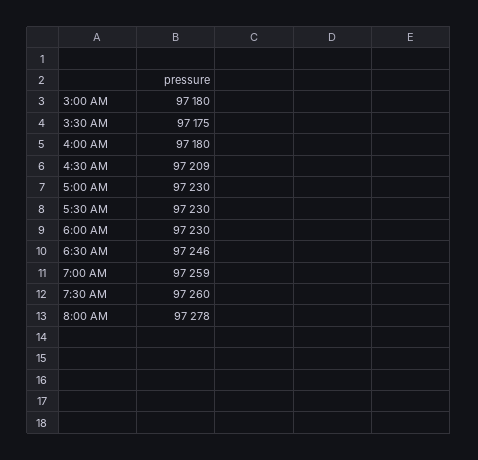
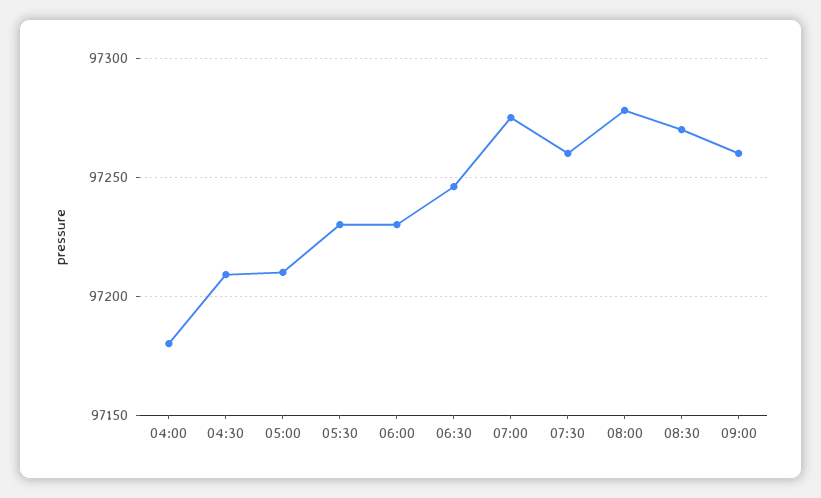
3:00 AM: 97180 -> none
3:30 AM: 97175 -> none
5:00 AM: 97230 -> 97210
7:00 AM: 97259 -> 97275
08:30: none -> 97270
09:00: none -> 97260

